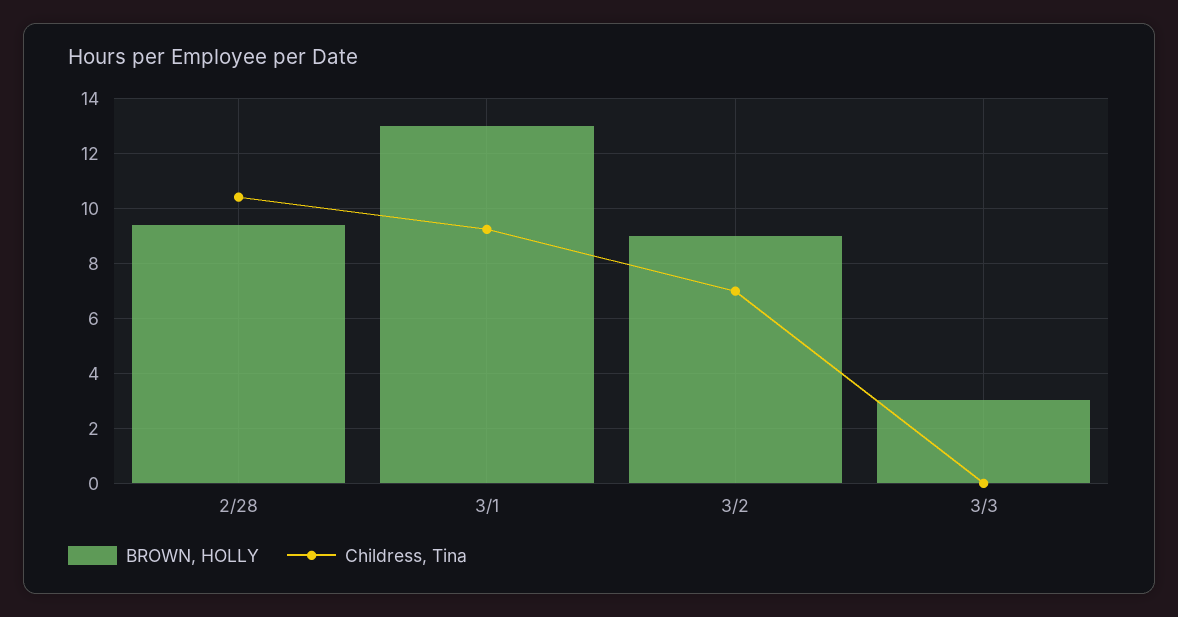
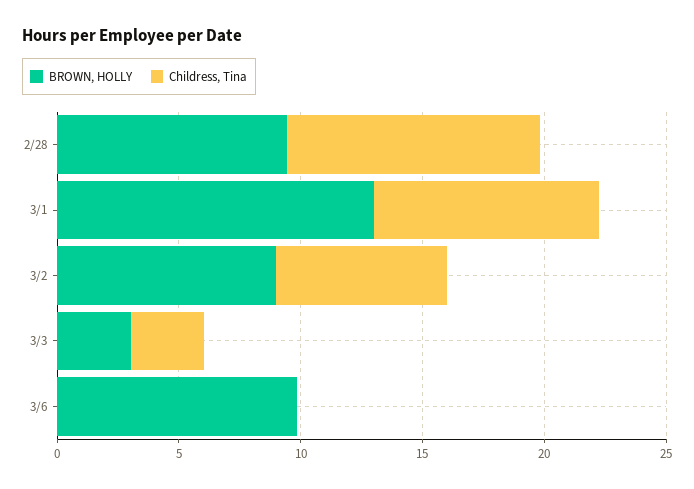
Childress, Tina, 3/3: 0 -> 3
BROWN, HOLLY, 3/6: none -> 10
Childress, Tina, 3/6: none -> 0

